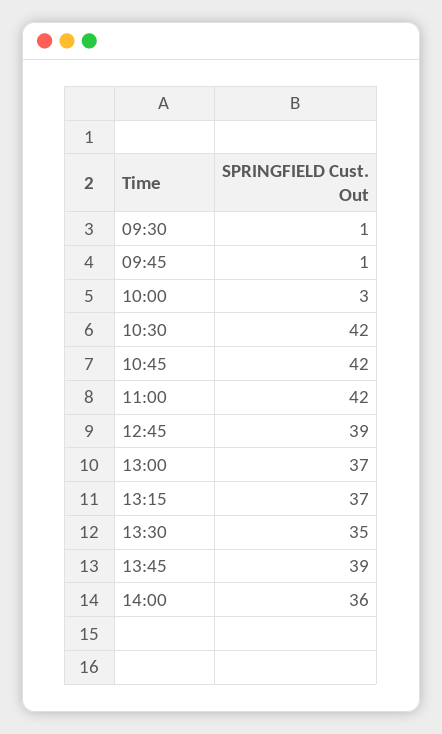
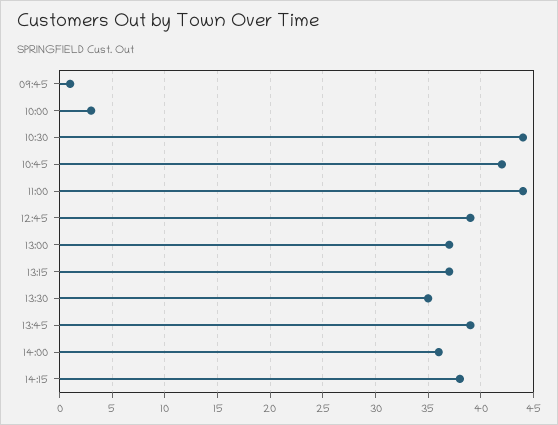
09:30: 1 -> none
10:30: 42 -> 44
11:00: 42 -> 44
14:15: none -> 38

